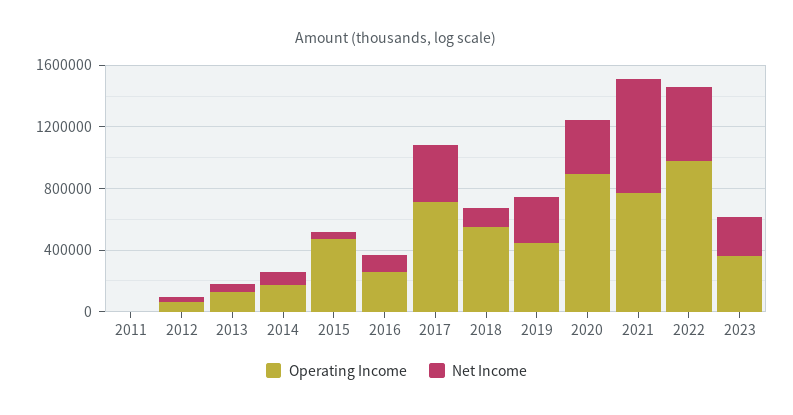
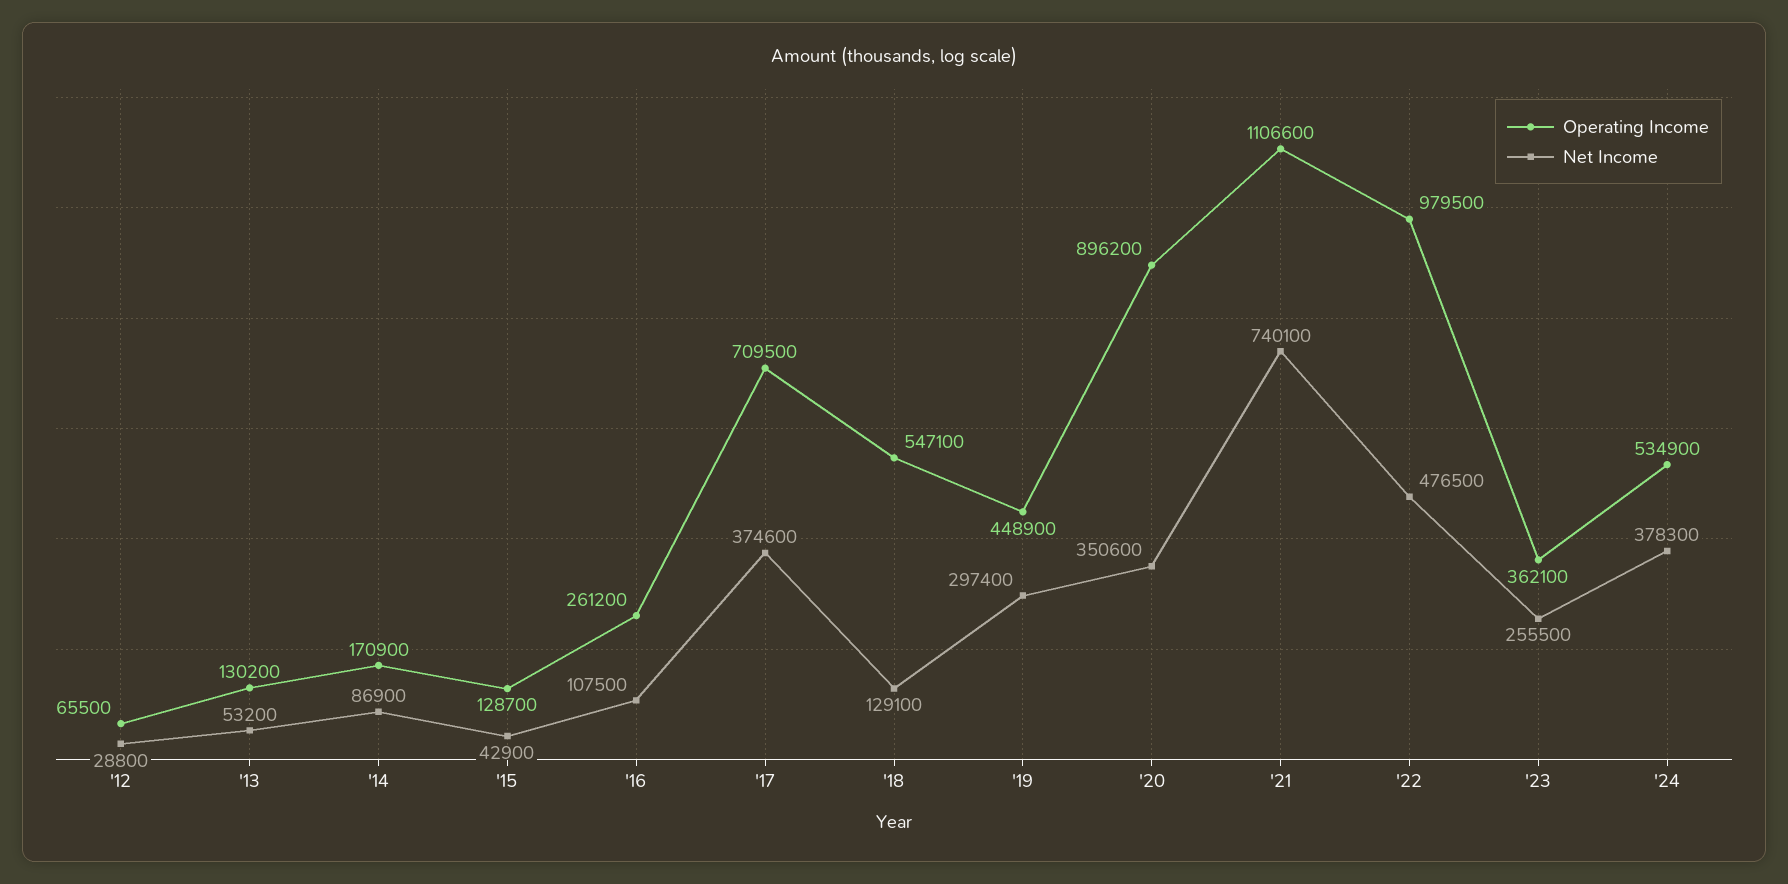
Operating Income, 2011: 0 -> none
Net Income, 2011: 0 -> none
Operating Income, 2015: 500000 -> 128700
Operating Income, 2021: 800000 -> 1106600
Operating Income, '24: none -> 534900
Net Income, '24: none -> 378300

